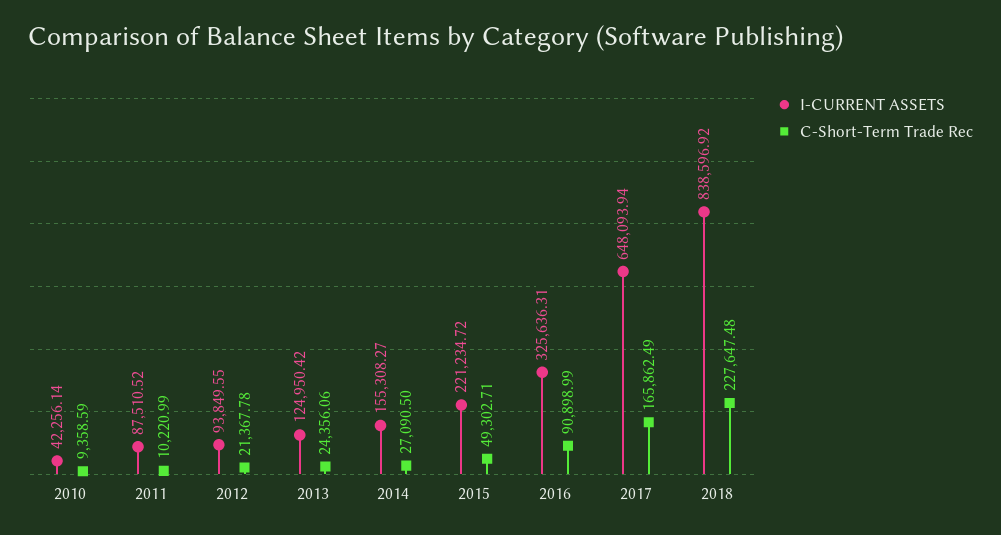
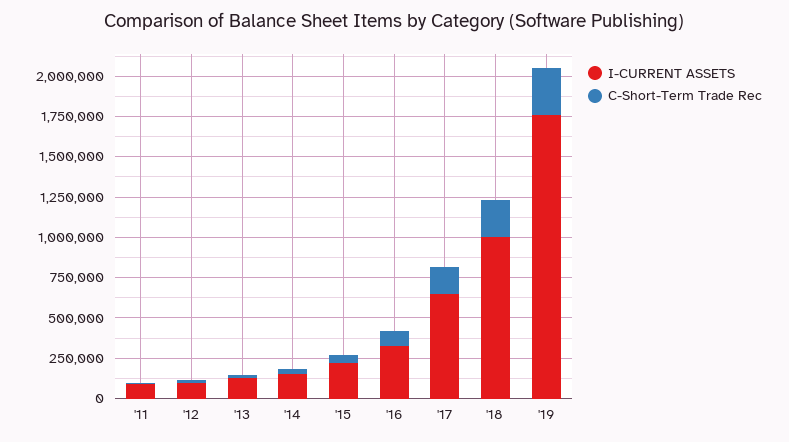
I-CURRENT ASSETS, 2010: 42256.14 -> none
C-Short-Term Trade Rec, 2010: 9358.59 -> none
I-CURRENT ASSETS, 2018: 838596.92 -> 1000000
I-CURRENT ASSETS, '19: none -> 1750000
C-Short-Term Trade Rec, '19: none -> 300000

